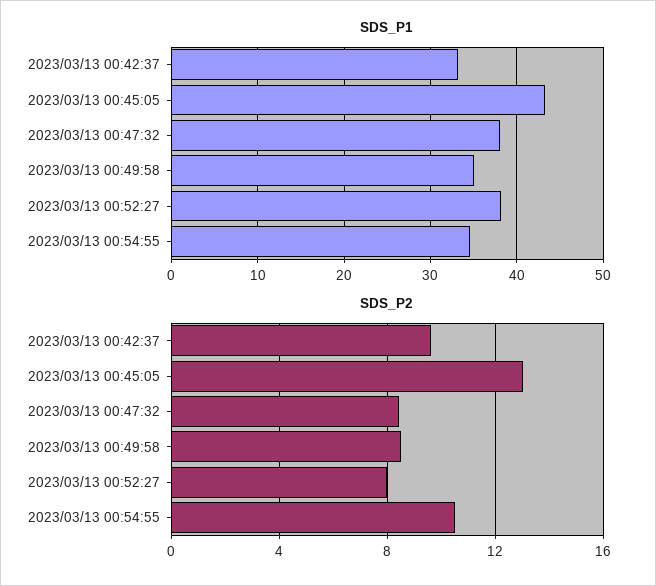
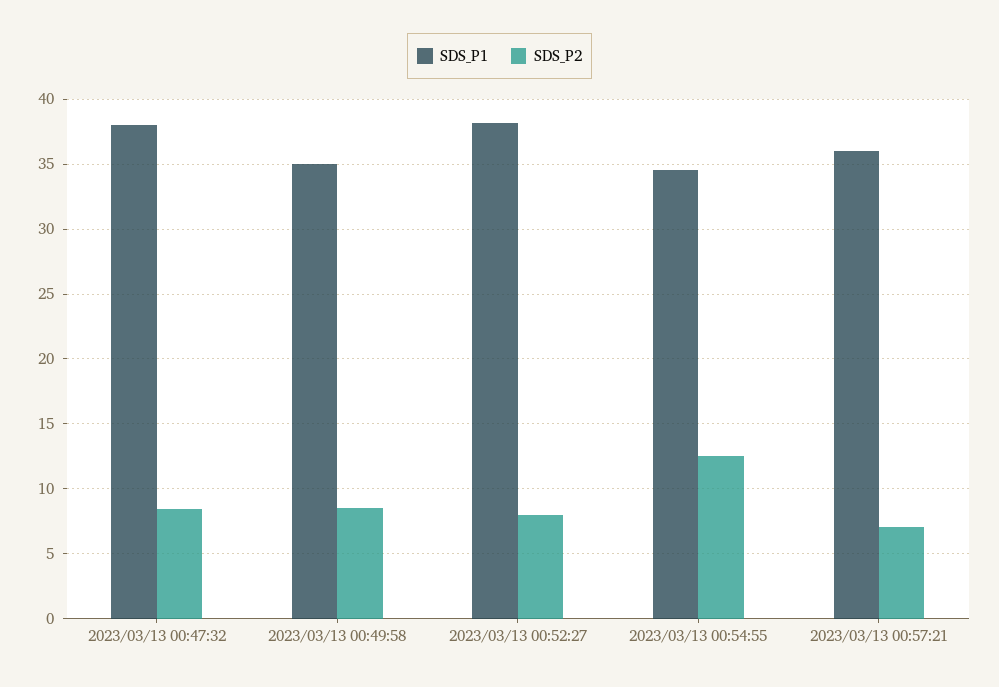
SDS_P1, 2023/03/13 00:42:37: 33 -> none
SDS_P1, 2023/03/13 00:45:05: 43 -> none
SDS_P2, 2023/03/13 00:42:37: 9.5 -> none
SDS_P2, 2023/03/13 00:45:05: 13 -> none
SDS_P2, 2023/03/13 00:54:55: 10.5 -> 12.5
SDS_P1, 2023/03/13 00:57:21: none -> 36
SDS_P2, 2023/03/13 00:57:21: none -> 7

